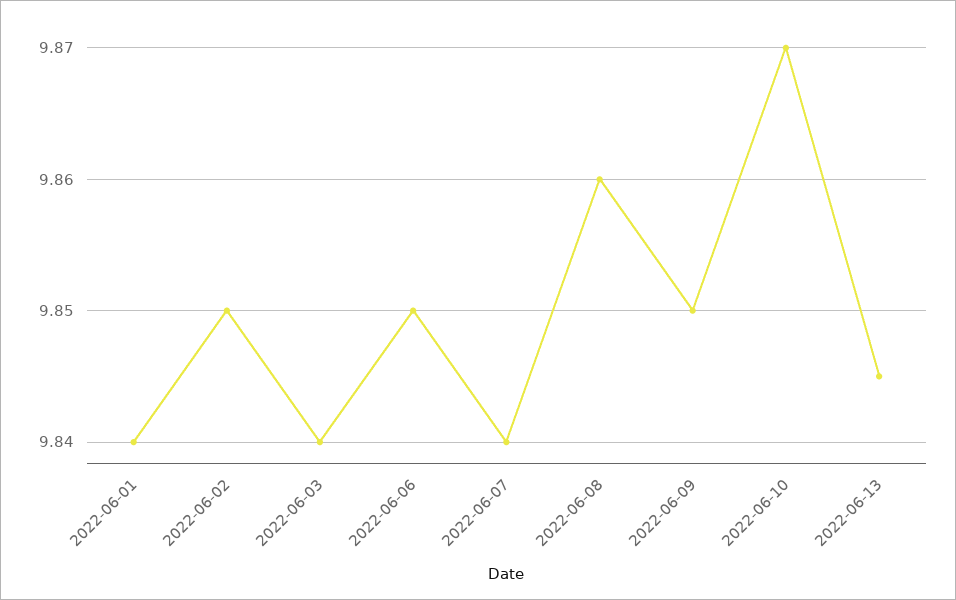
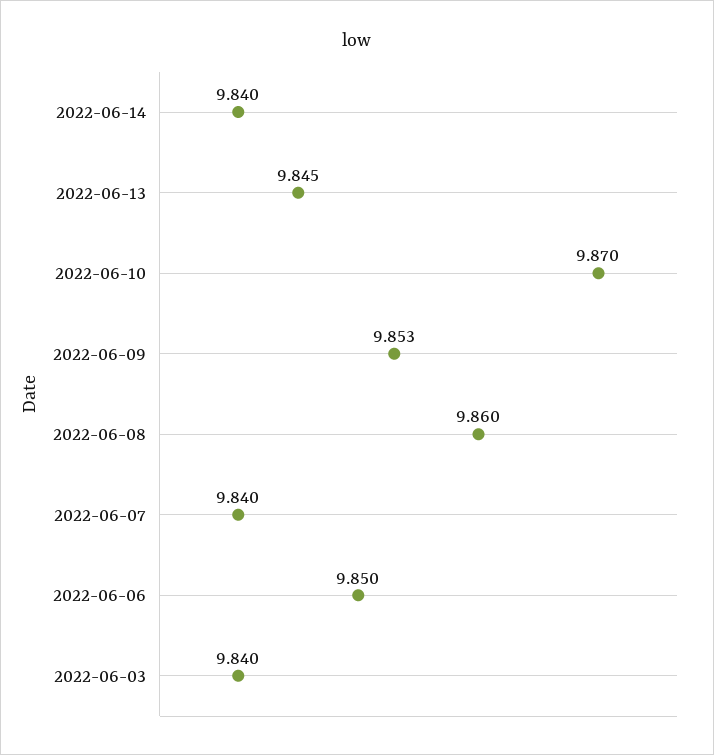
2022-06-01: 9.84 -> none
2022-06-02: 9.85 -> none
2022-06-09: 9.85 -> 9.853
2022-06-14: none -> 9.84

